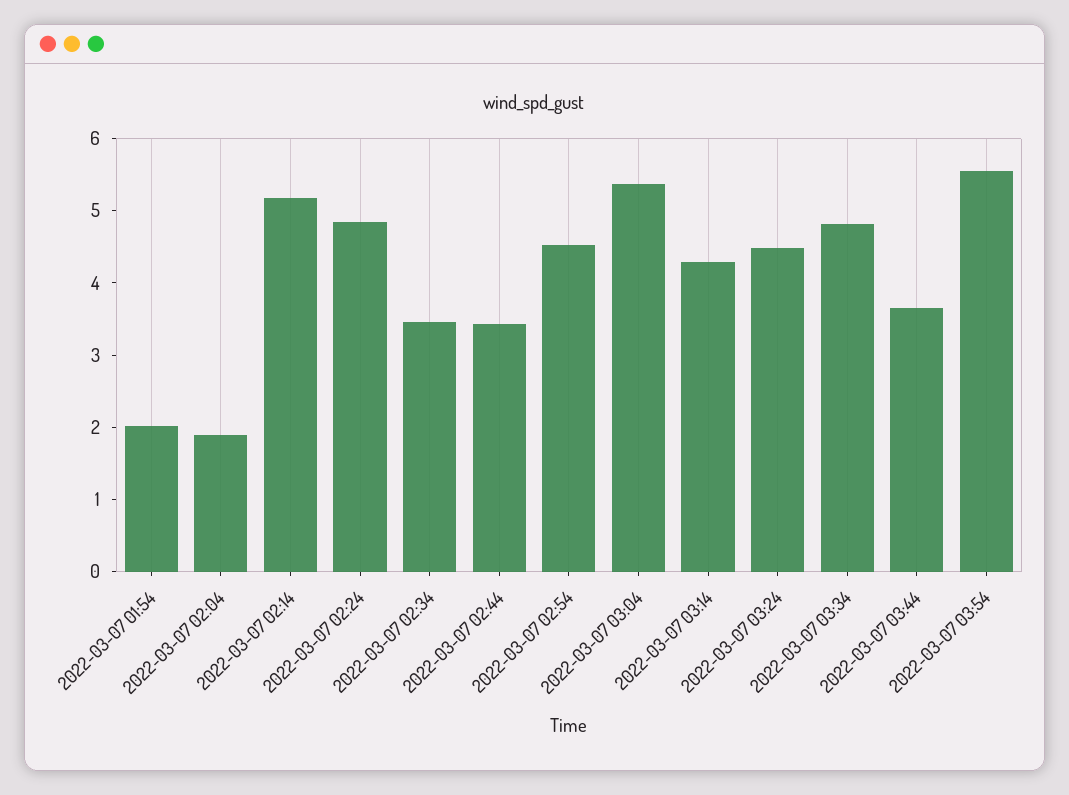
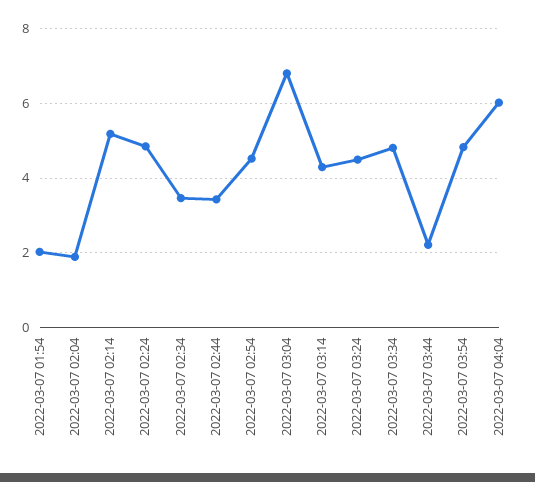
2022-03-07 03:04: 5.4 -> 6.8
2022-03-07 03:44: 3.6 -> 2.2
2022-03-07 03:54: 5.6 -> 4.8
2022-03-07 04:04: none -> 6

